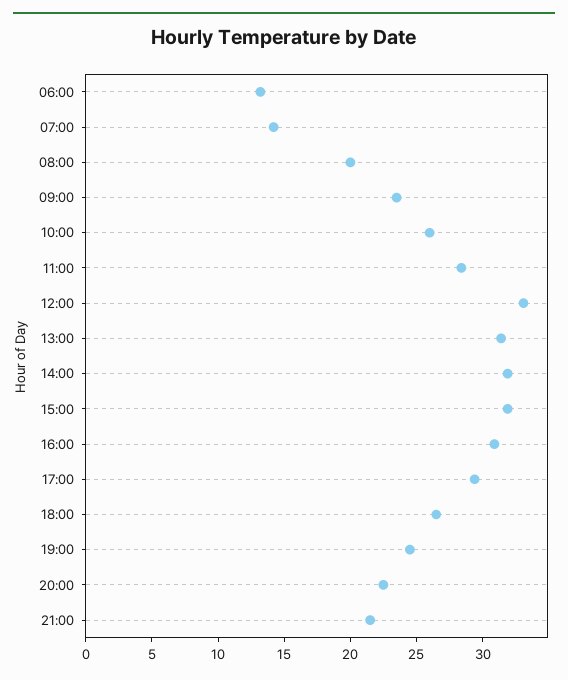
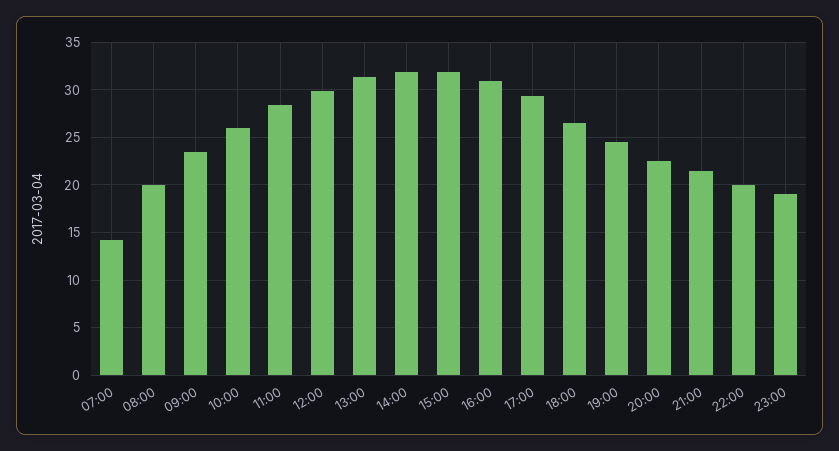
06:00: 13 -> none
12:00: 33 -> 30
22:00: none -> 20
23:00: none -> 19

